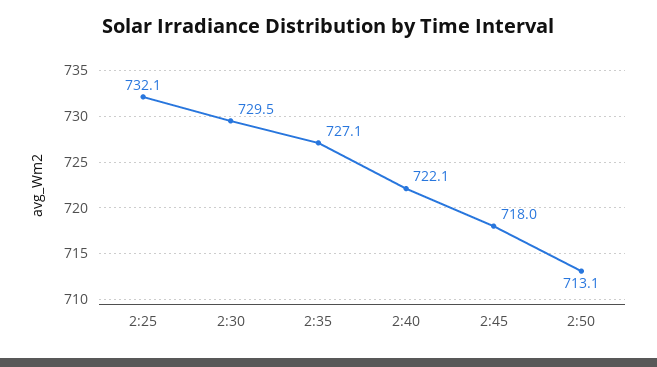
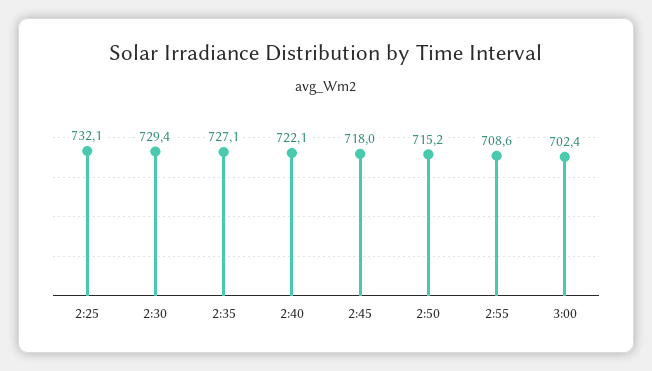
2:30: 729.5 -> 729.4
2:50: 713.1 -> 715.2
2:55: none -> 708.6
3:00: none -> 702.4

